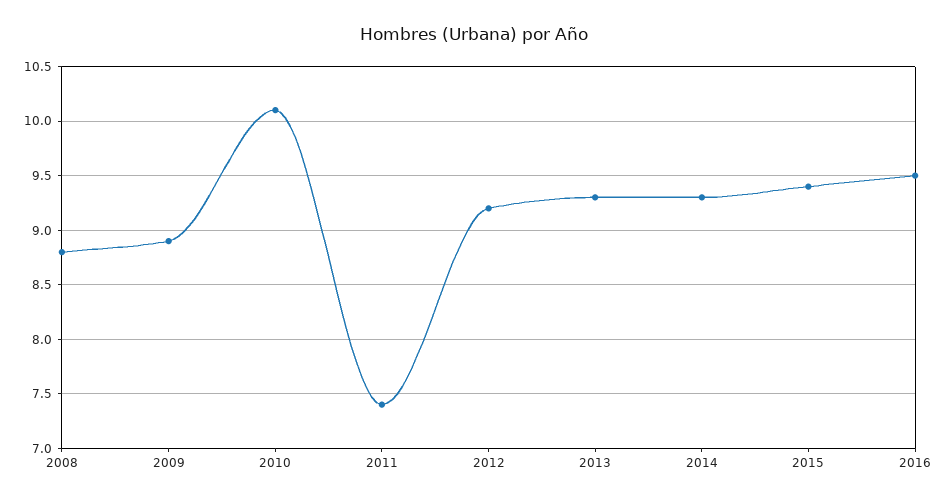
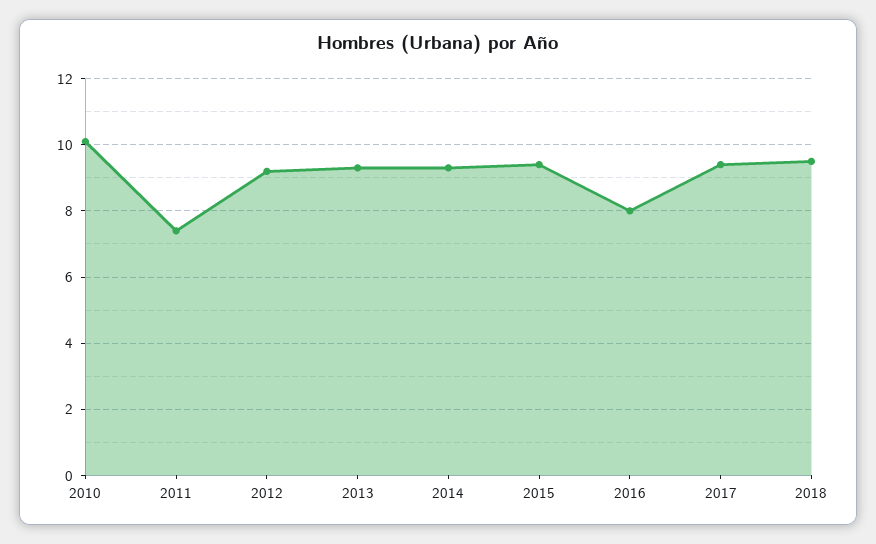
2008: 8.8 -> none
2009: 8.9 -> none
2016: 9.5 -> 8
2017: none -> 9.5
2018: none -> 9.5

